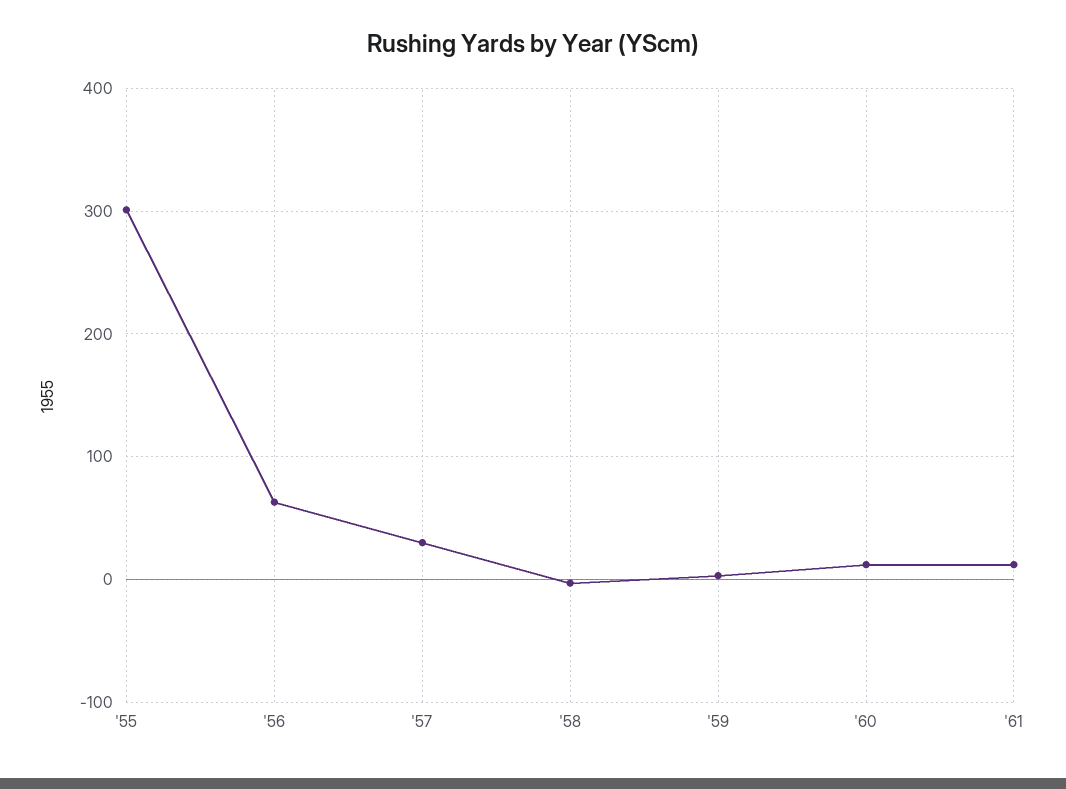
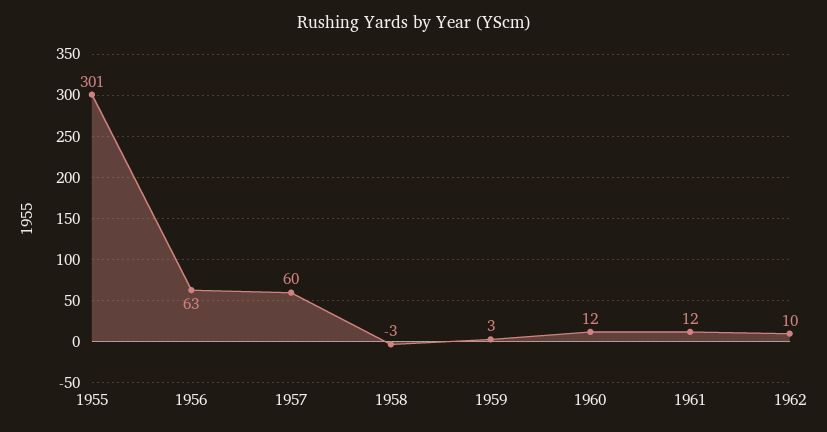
'57: 30 -> 60
1962: none -> 10

